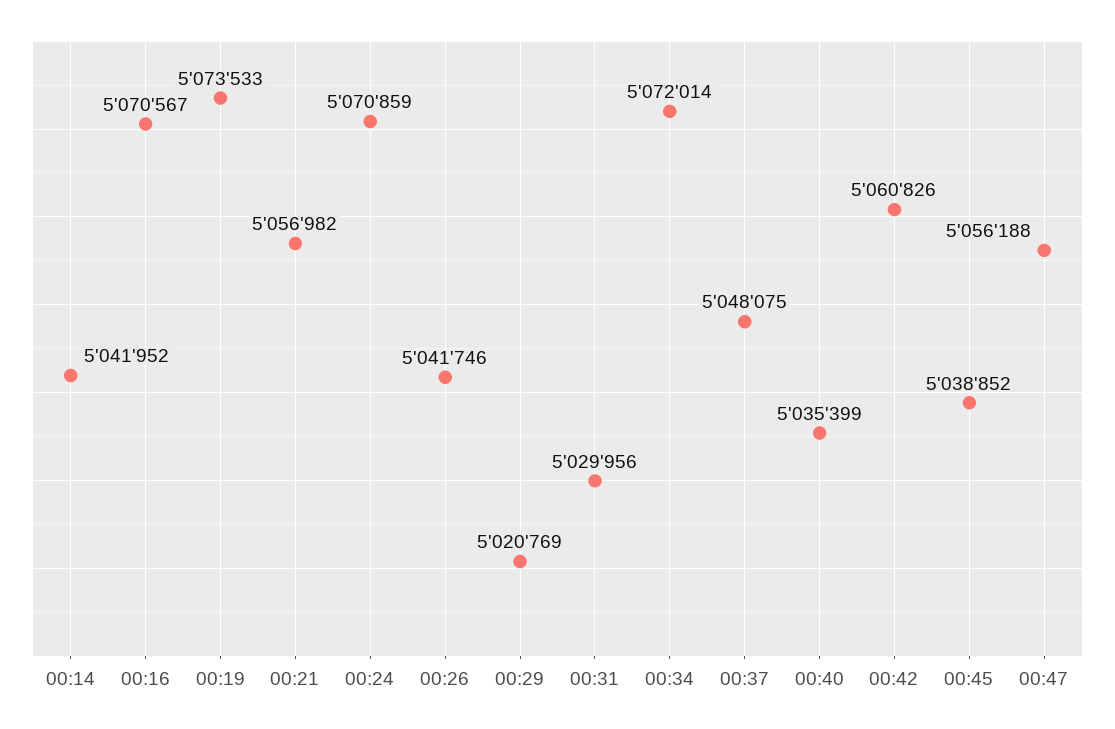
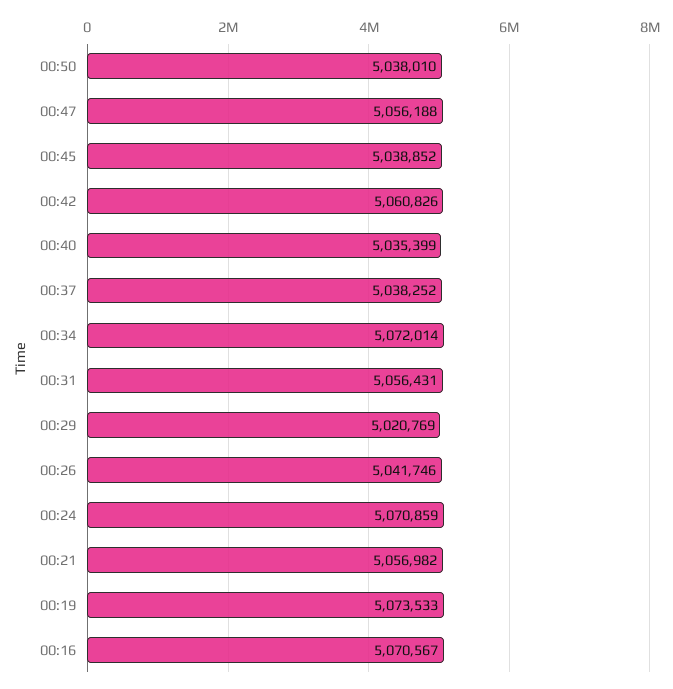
00:14: 5041952 -> none
00:31: 5029956 -> 5056431
00:37: 5048075 -> 5038252
00:50: none -> 5038010

